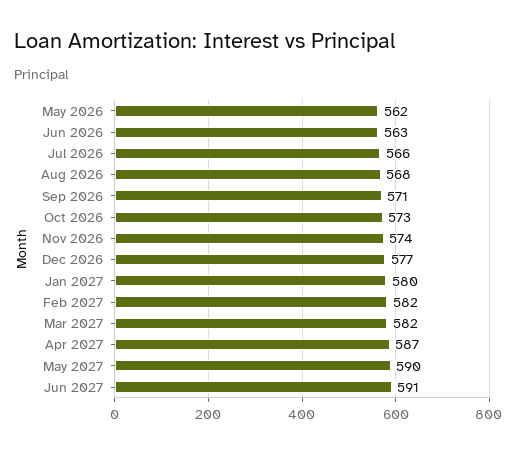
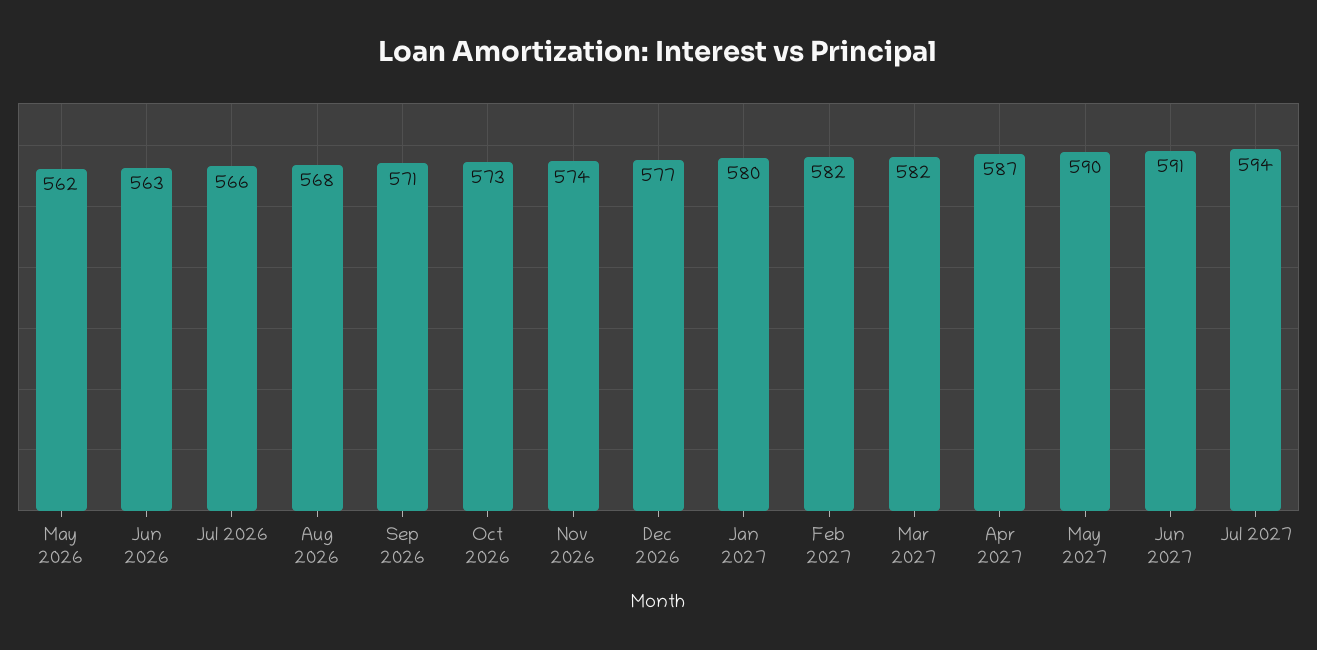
Jul 2027: none -> 594

